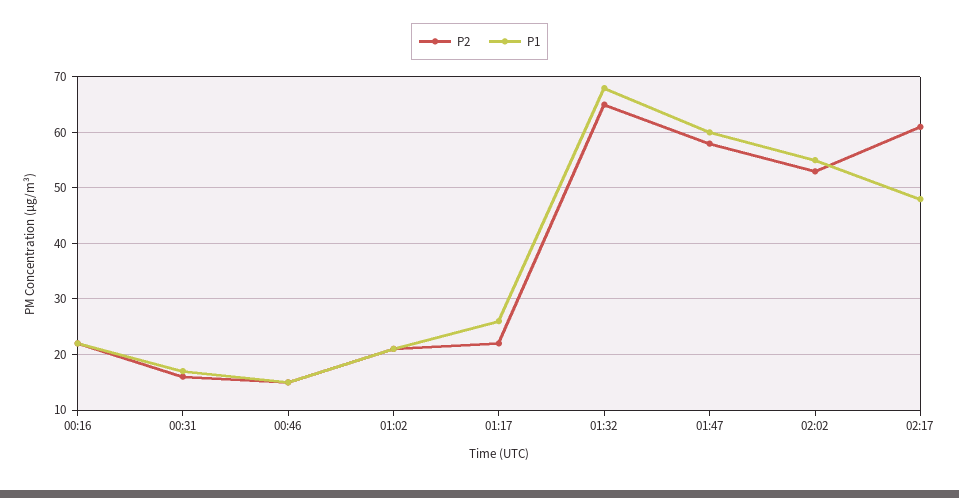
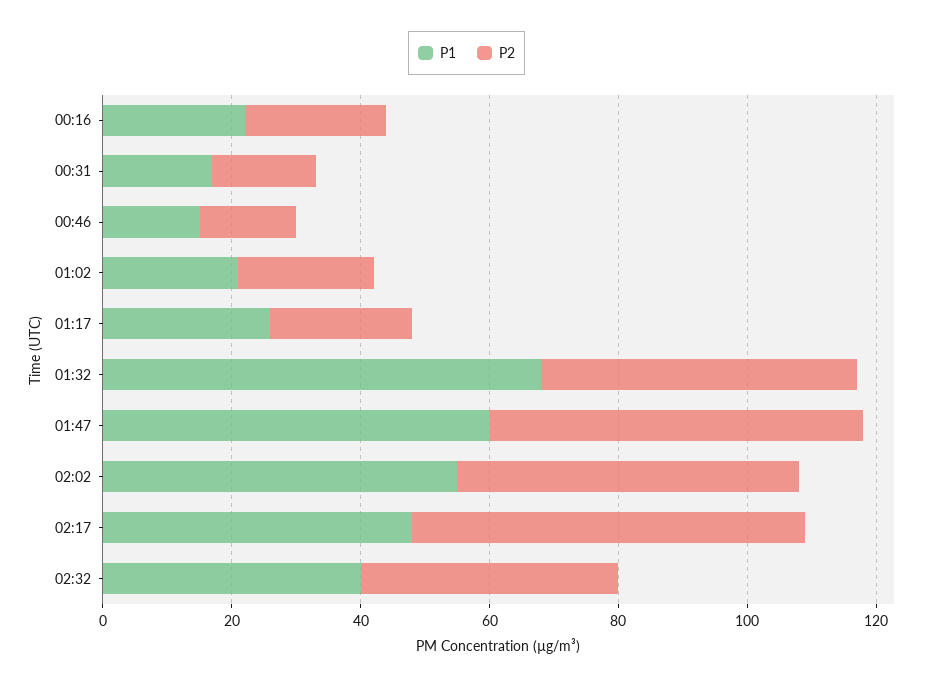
P2, 01:32: 65 -> 50
P1, 02:32: none -> 40
P2, 02:32: none -> 40

